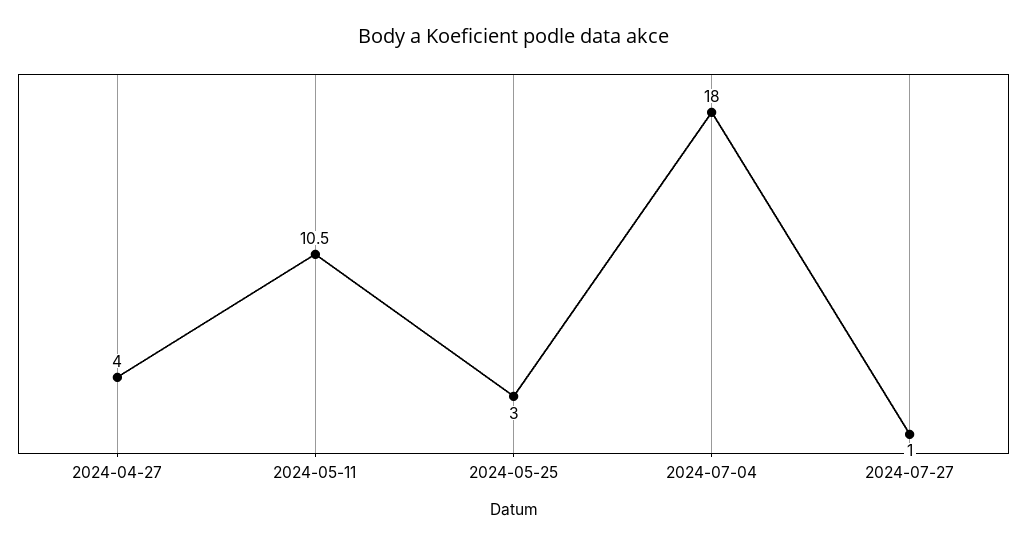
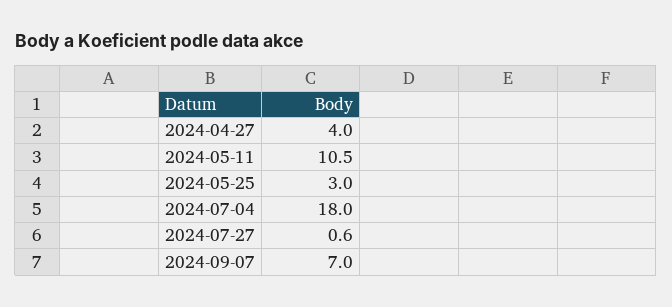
2024-07-27: 1 -> 0.6
2024-09-07: none -> 7

